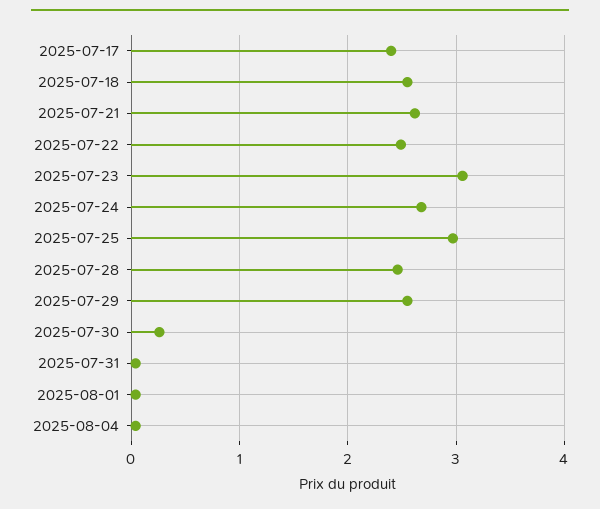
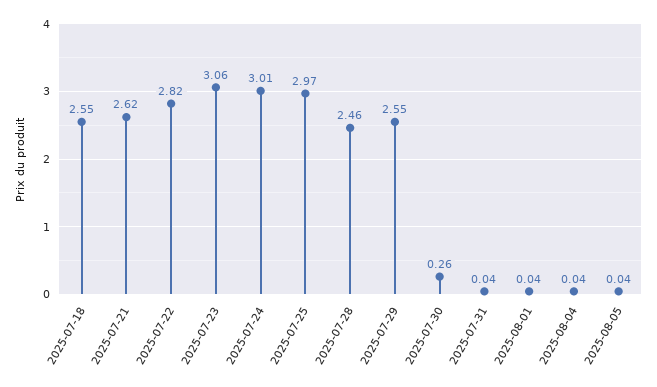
2025-07-17: 2.4 -> none
2025-07-22: 2.5 -> 2.82
2025-07-24: 2.7 -> 3.01
2025-08-05: none -> 0.04

